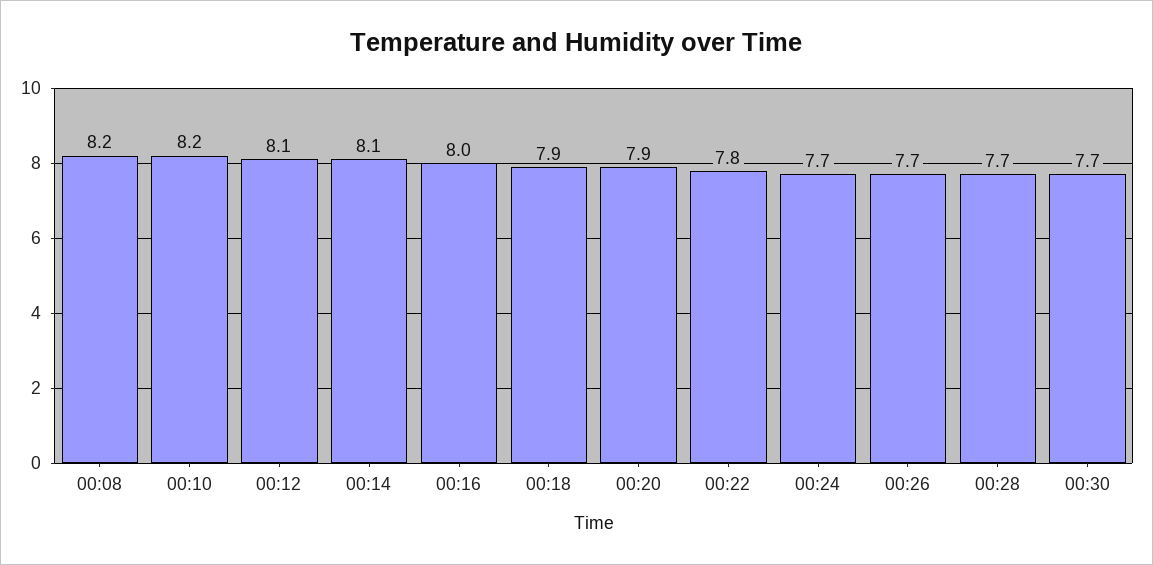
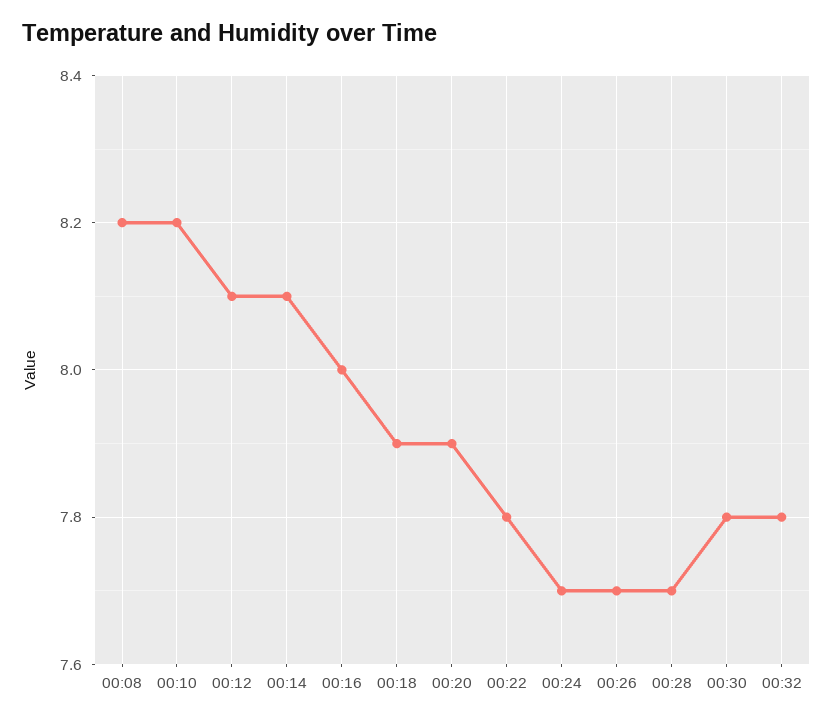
00:30: 7.7 -> 7.8
00:32: none -> 7.8

